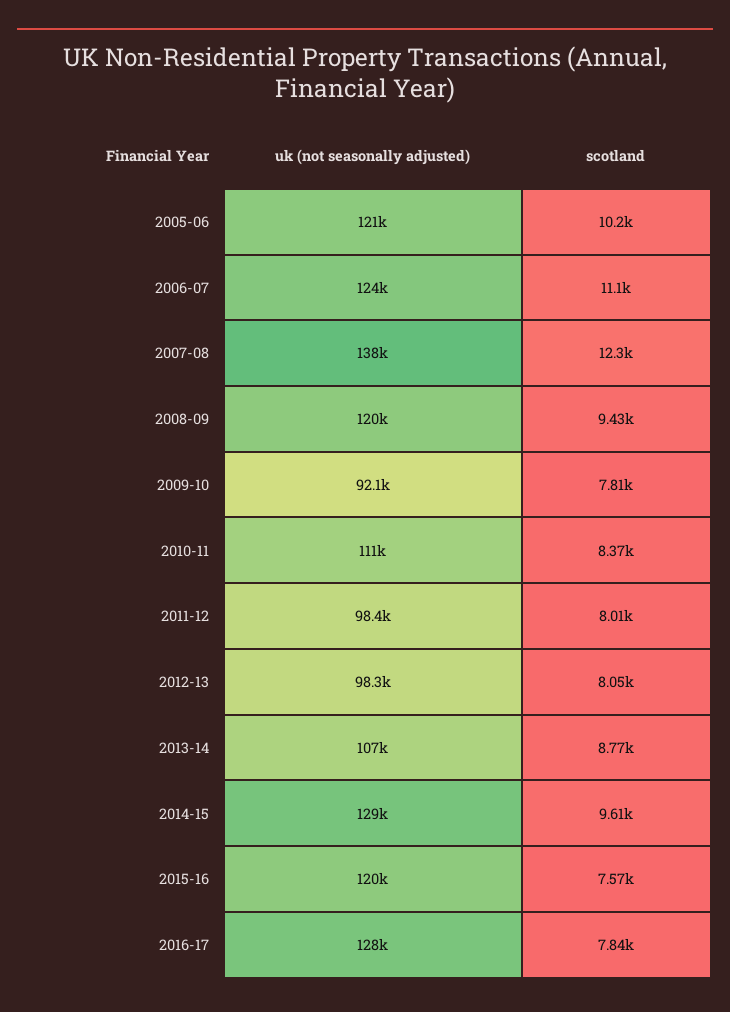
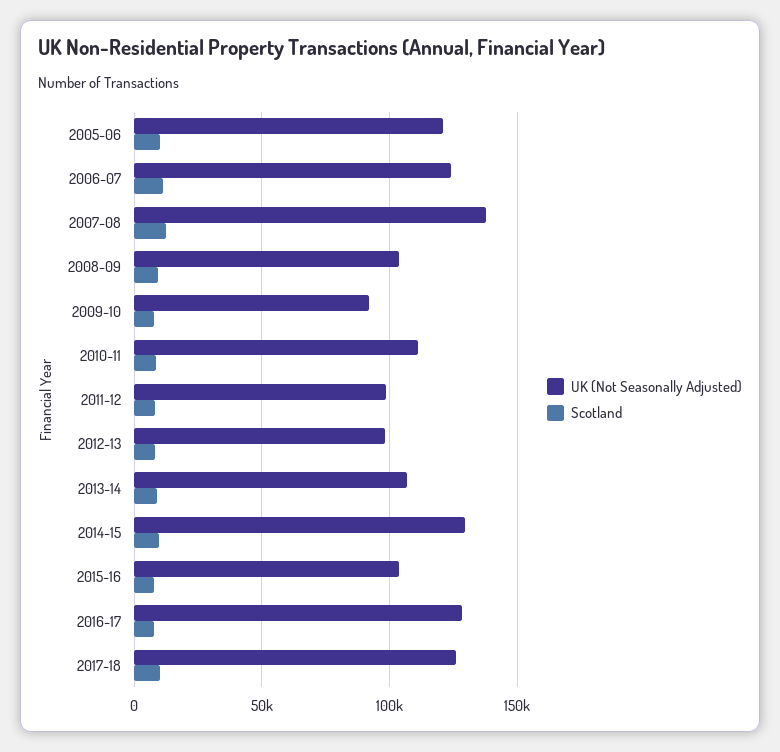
uk (not seasonally adjusted), 2008-09: 120000 -> 105000
uk (not seasonally adjusted), 2015-16: 120000 -> 105000
uk (not seasonally adjusted), 2017-18: none -> 125000
scotland, 2017-18: none -> 10000

